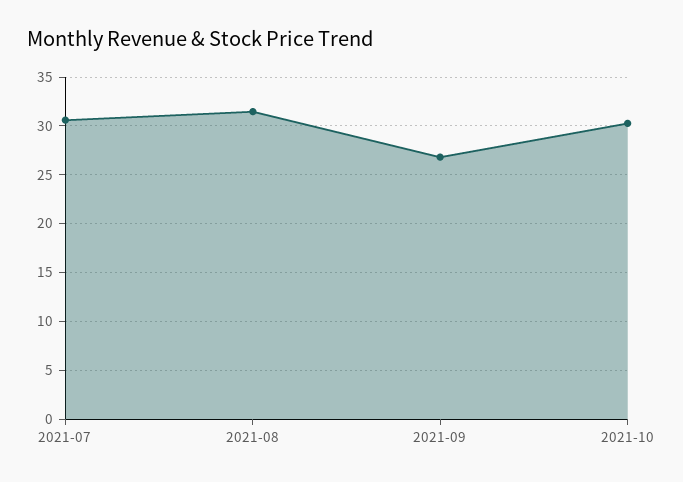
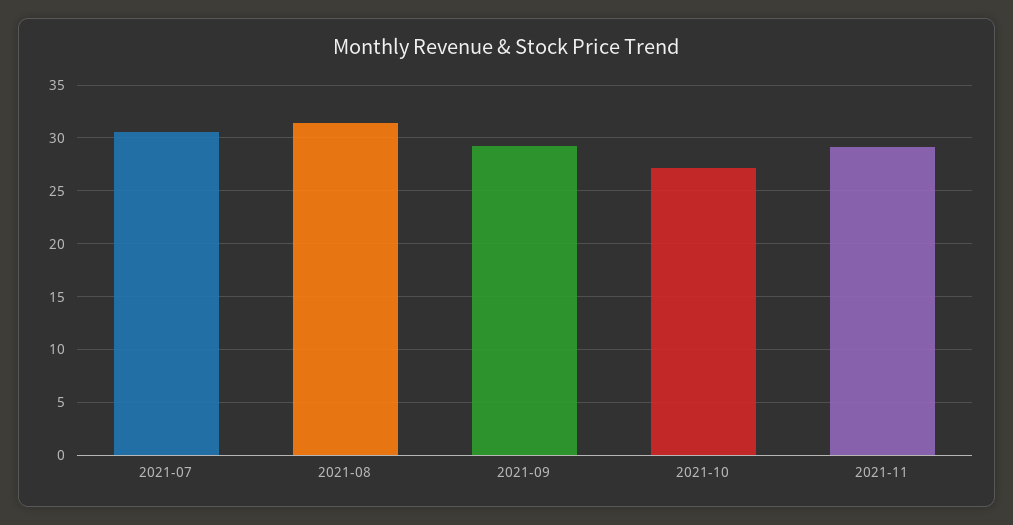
2021-09: 27 -> 29
2021-10: 30 -> 27
2021-11: none -> 29

